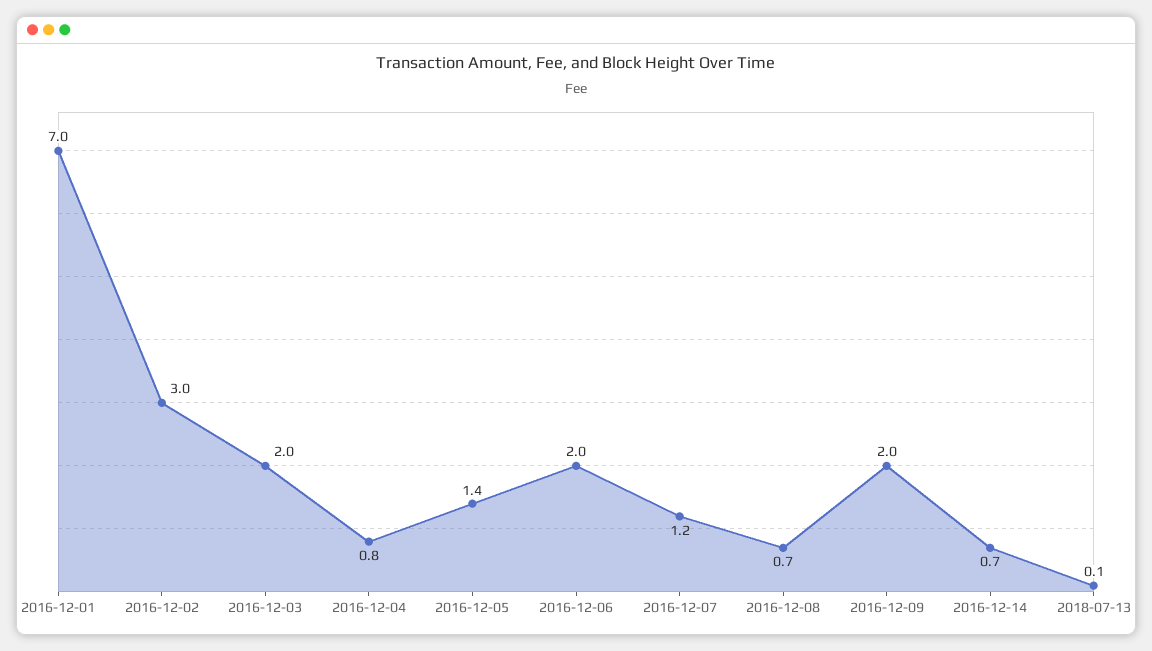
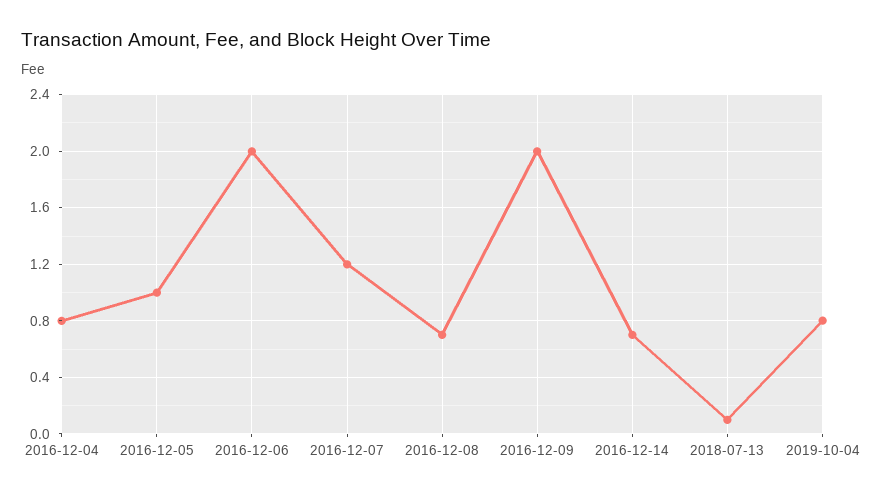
2016-12-01: 7 -> none
2016-12-02: 3 -> none
2016-12-03: 2 -> none
2016-12-05: 1.4 -> 1
2019-10-04: none -> 0.8

